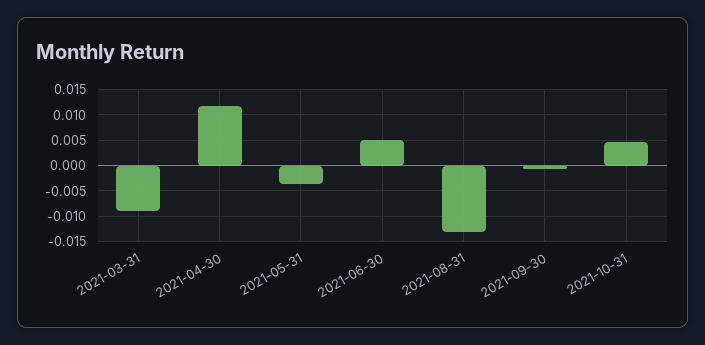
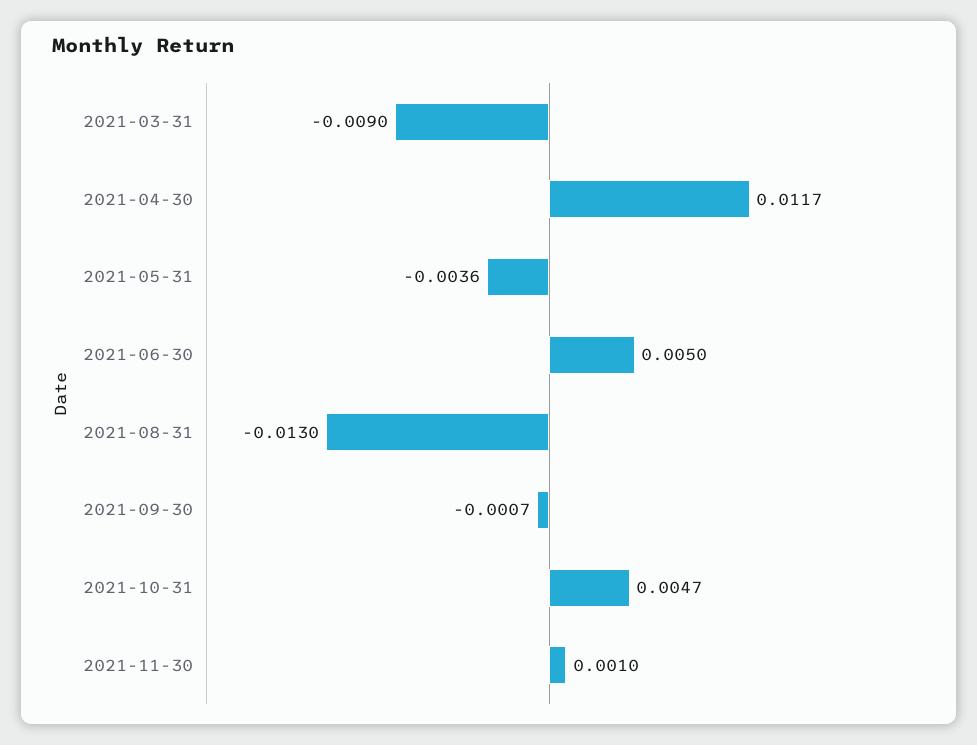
2021-11-30: none -> 0.001

